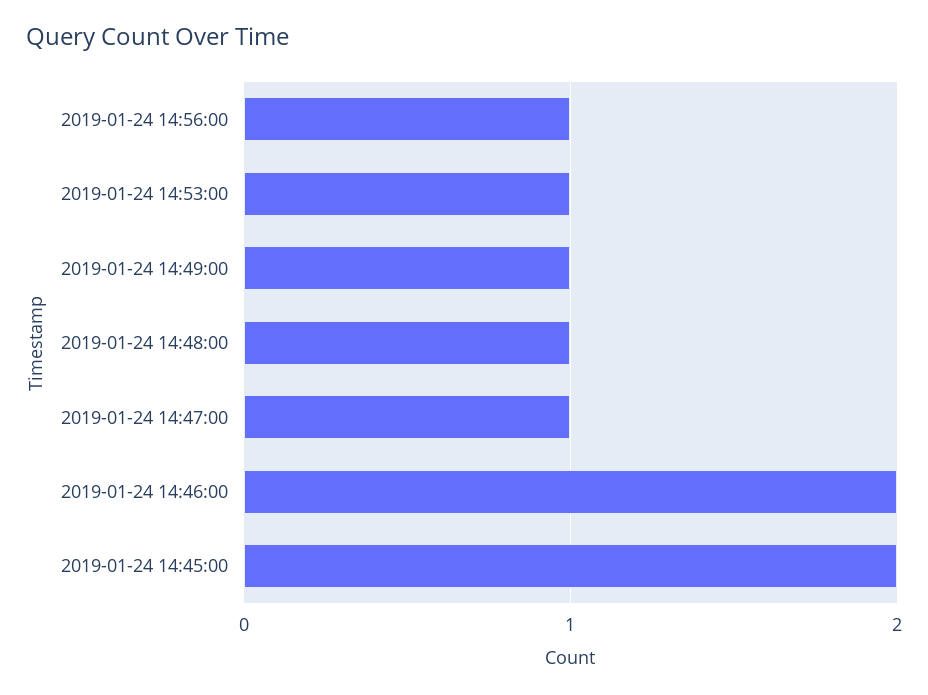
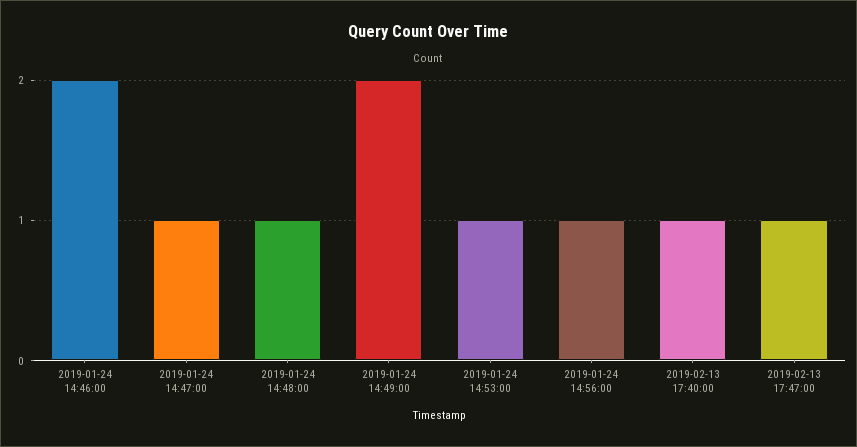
2019-01-24 14:49:00: 1 -> 2
2019-01-24 14:45:00: 2 -> none
2019-02-13 17:40:00: none -> 1
2019-02-13 17:47:00: none -> 1

